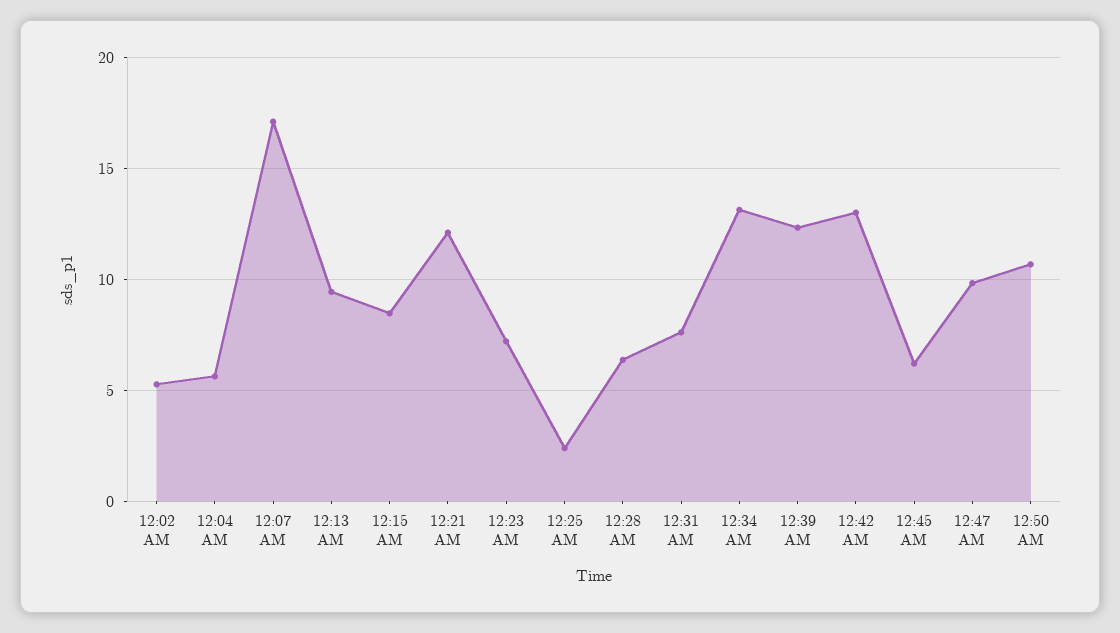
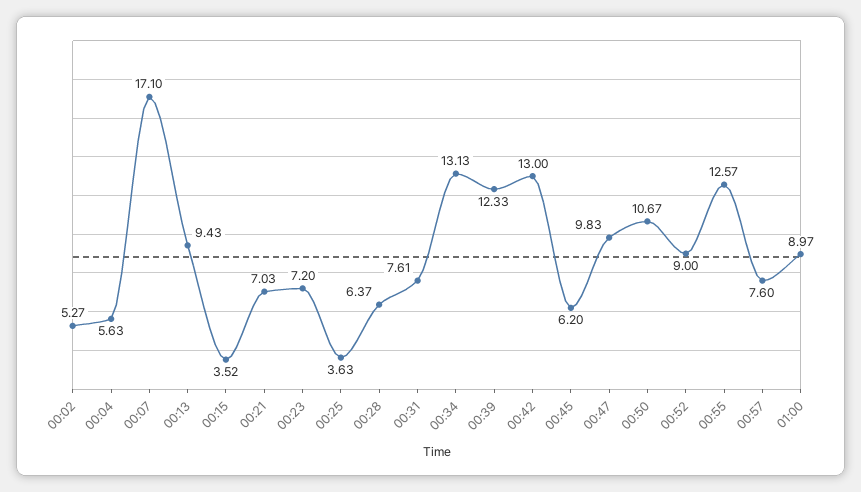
12:15 AM: 8.5 -> 3.52
12:21 AM: 12 -> 7.03
12:25 AM: 2.5 -> 3.63
00:52: none -> 9
00:55: none -> 12.57
00:57: none -> 7.6
01:00: none -> 8.97

